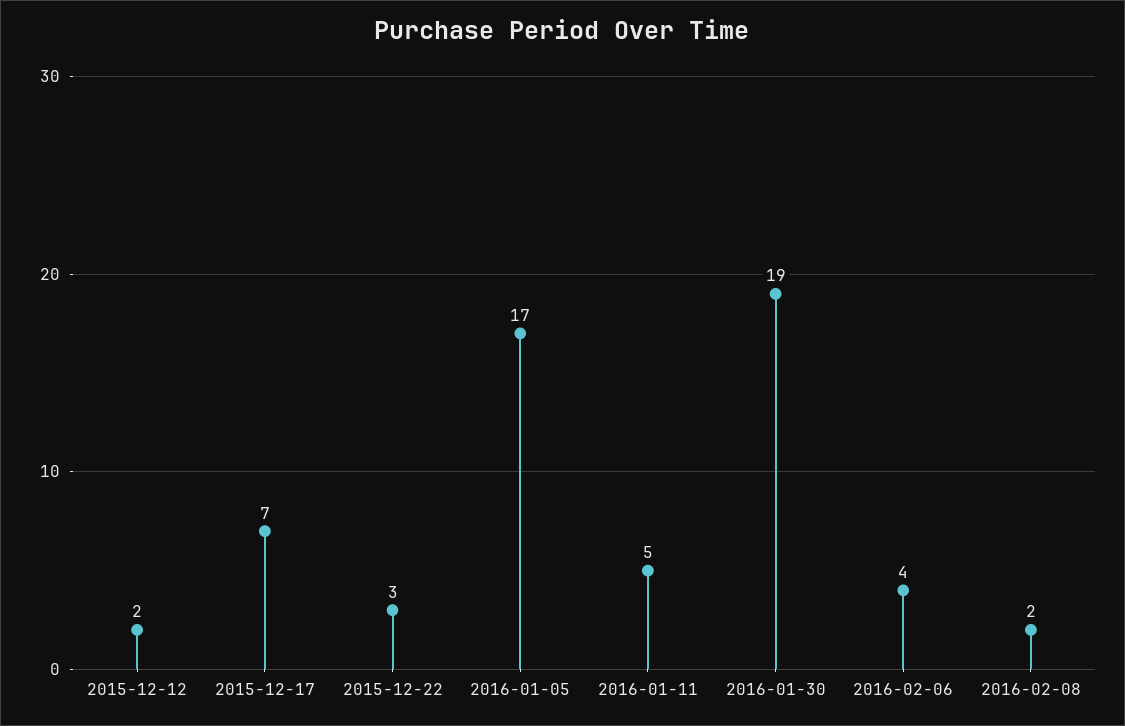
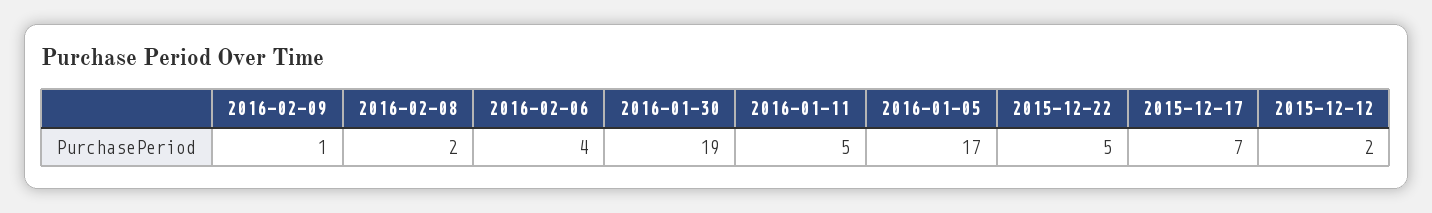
2015-12-22: 3 -> 5
2016-02-09: none -> 1

